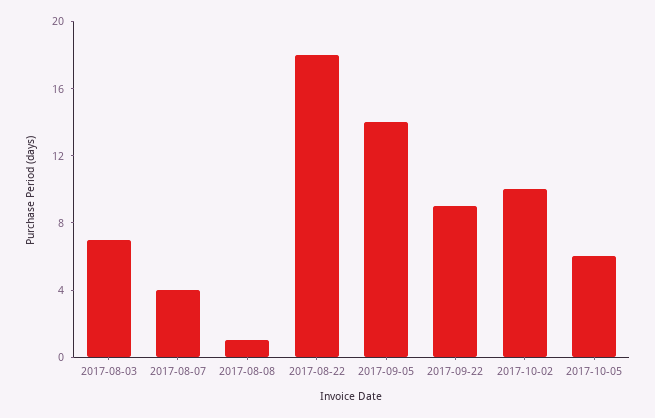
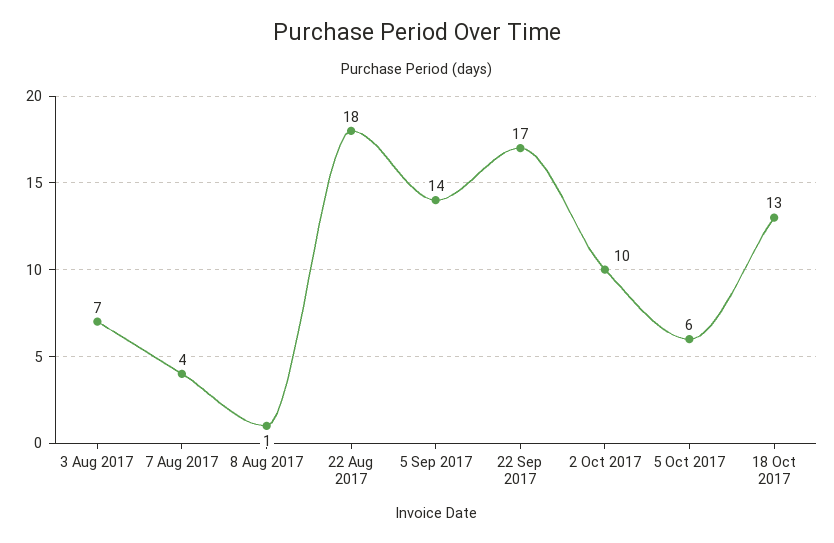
2017-09-22: 9 -> 17
18 Oct 2017: none -> 13

